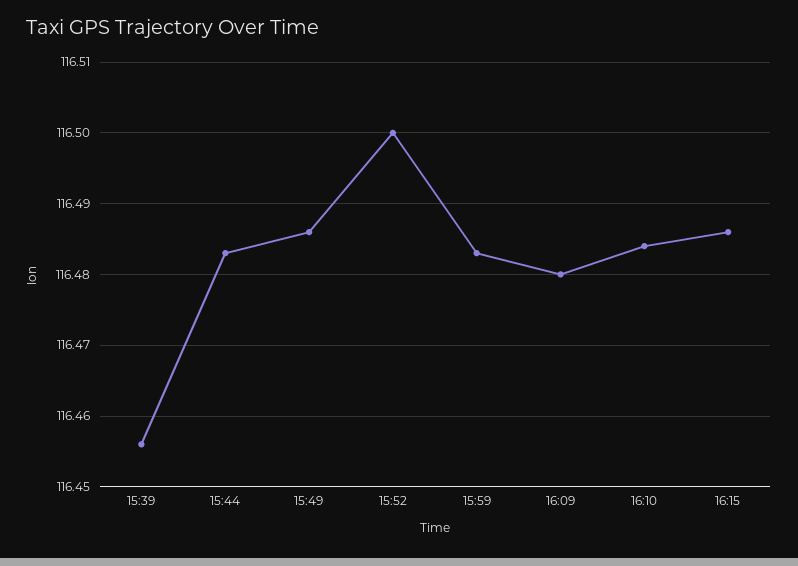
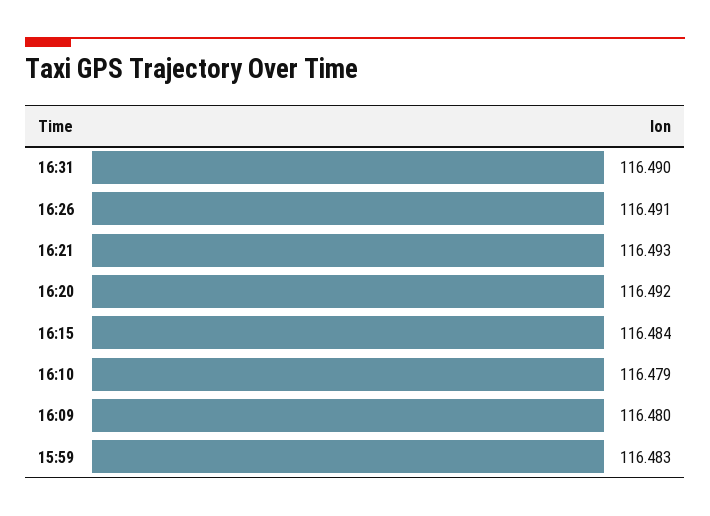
15:39: 116.456 -> none
15:44: 116.483 -> none
15:49: 116.486 -> none
15:52: 116.5 -> none
16:10: 116.484 -> 116.479
16:15: 116.486 -> 116.484
16:31: none -> 116.49
16:26: none -> 116.491
16:21: none -> 116.493
16:20: none -> 116.492

